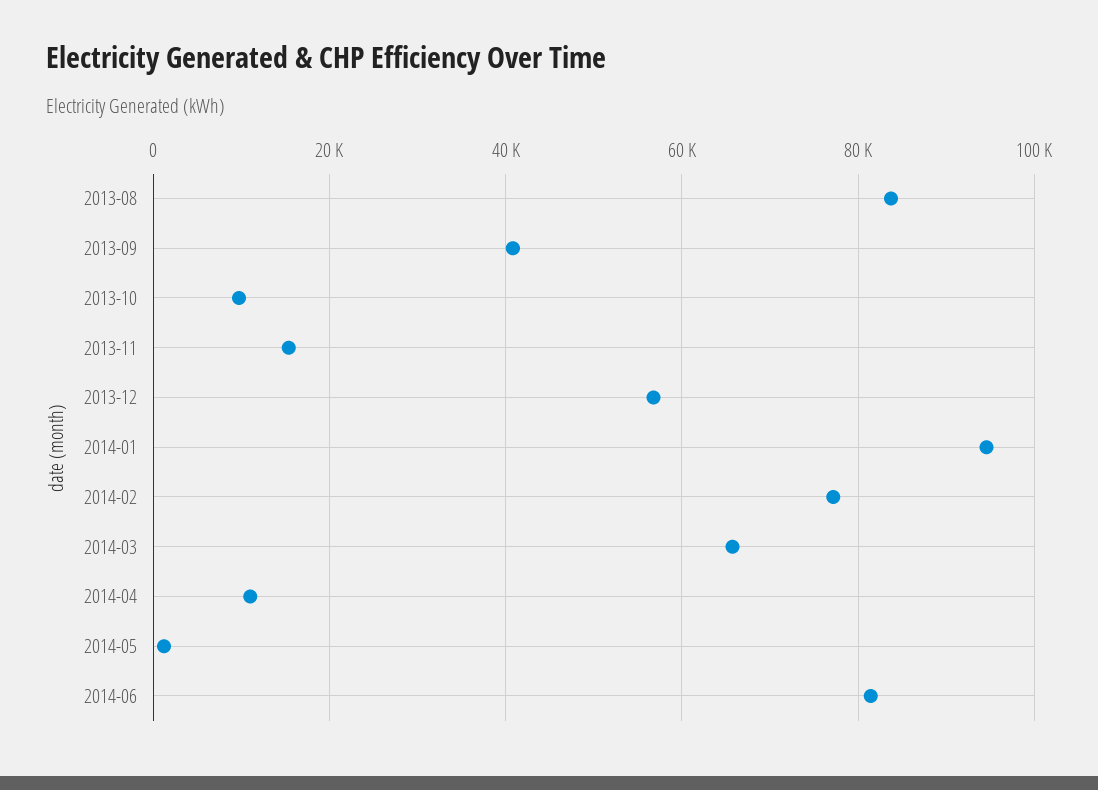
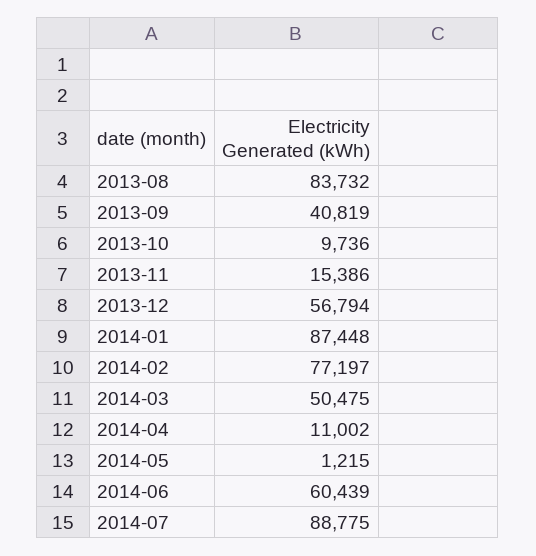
2014-01: 94000 -> 87448
2014-03: 66000 -> 50475
2014-06: 82000 -> 60439
2014-07: none -> 88775

